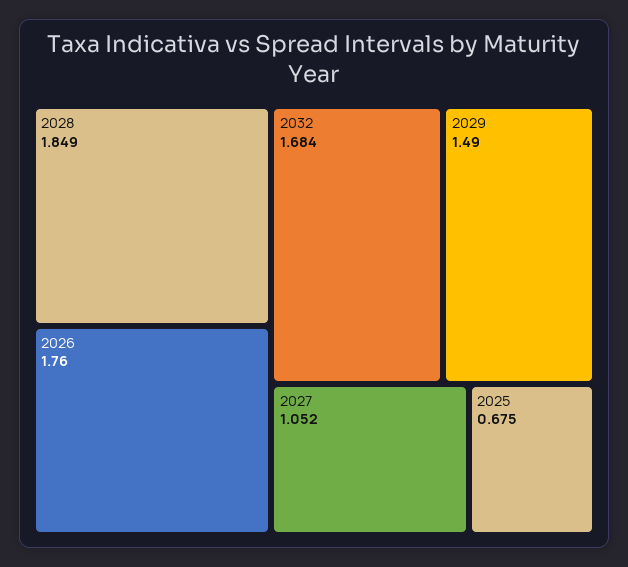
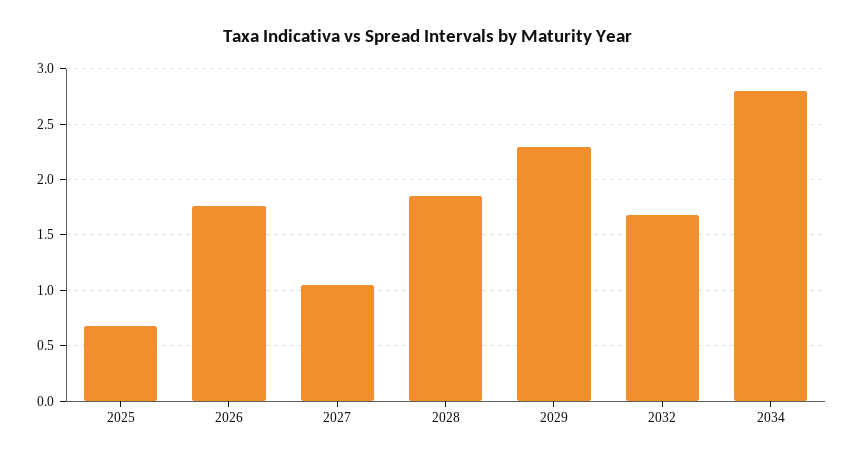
2029: 1.49 -> 2.3
2034: none -> 2.8

